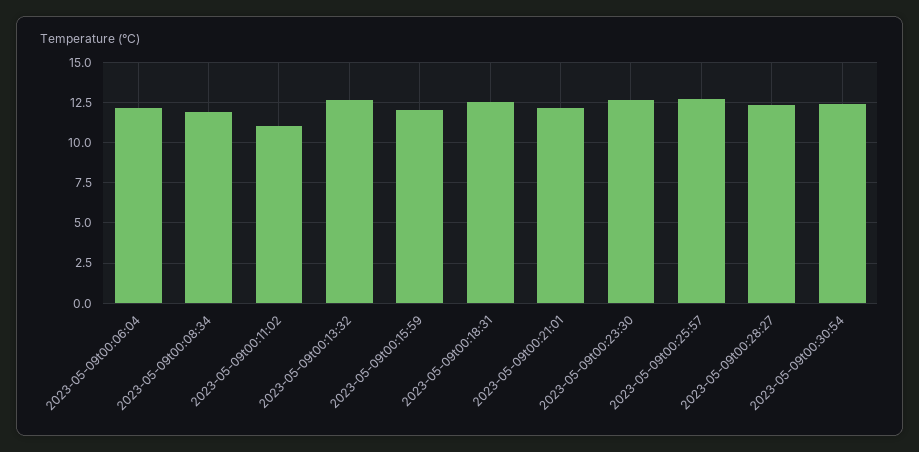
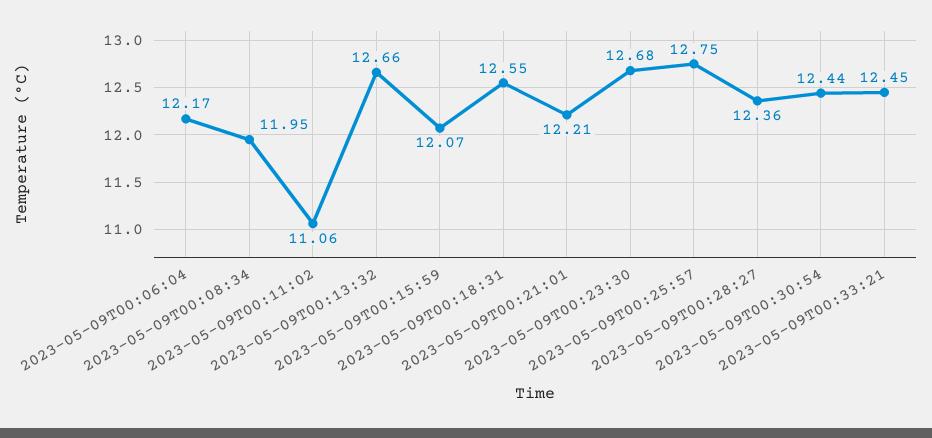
2023-05-09T00:33:21: none -> 12.45

